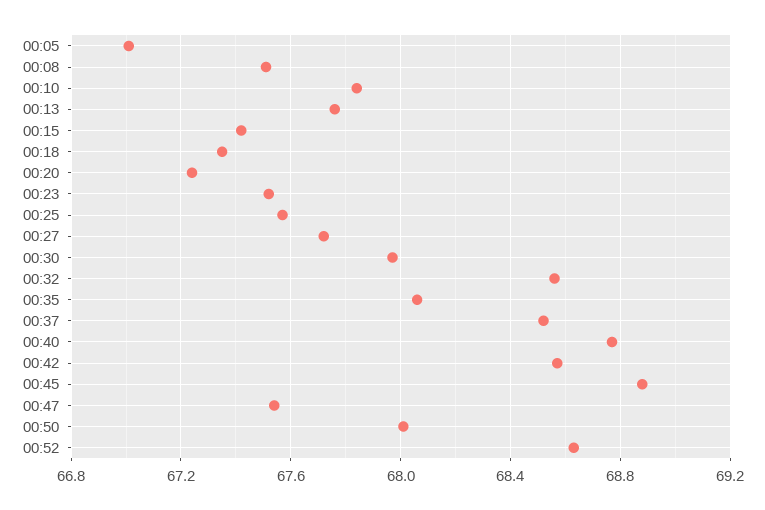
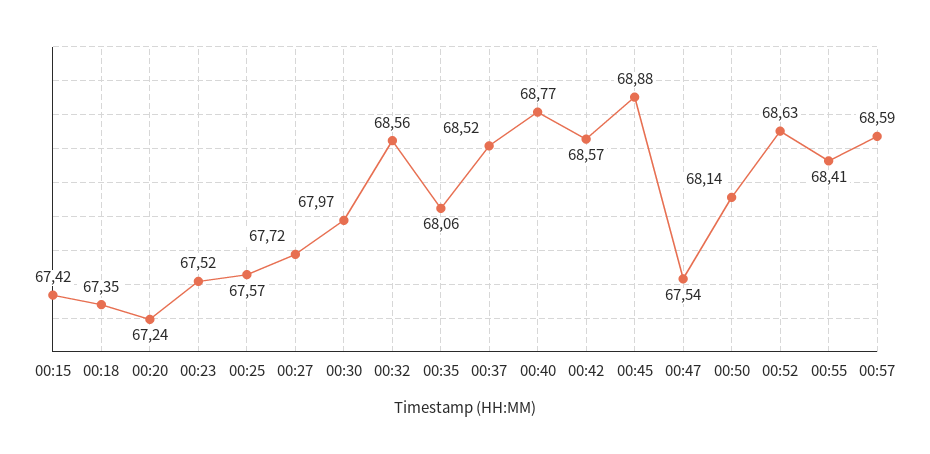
00:05: 67 -> none
00:08: 67.5 -> none
00:10: 67.85 -> none
00:13: 67.75 -> none
00:50: 68 -> 68.14
00:55: none -> 68.41
00:57: none -> 68.59

